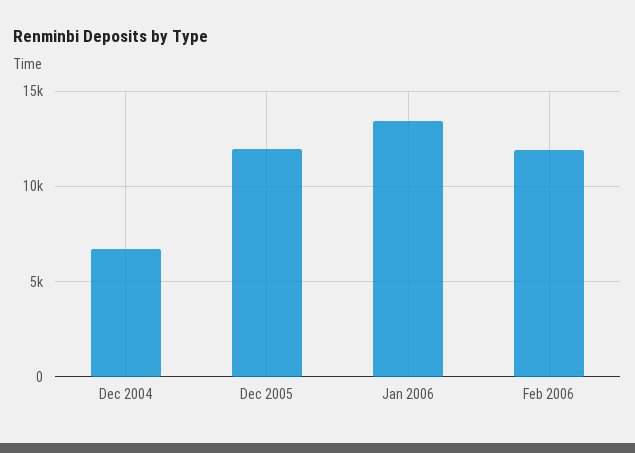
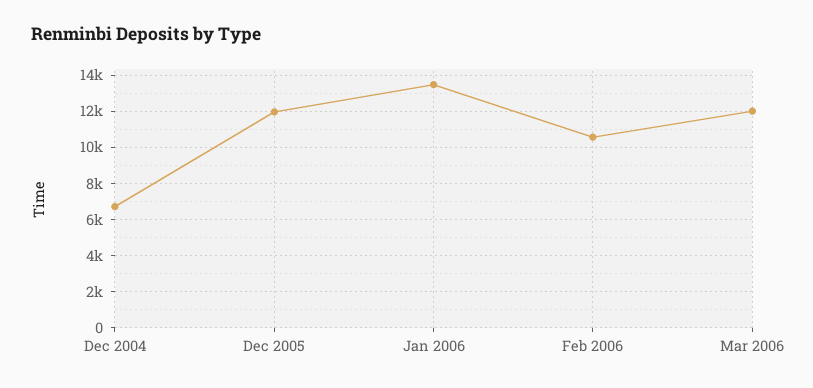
Feb 2006: 12000 -> 10500
Mar 2006: none -> 12000

